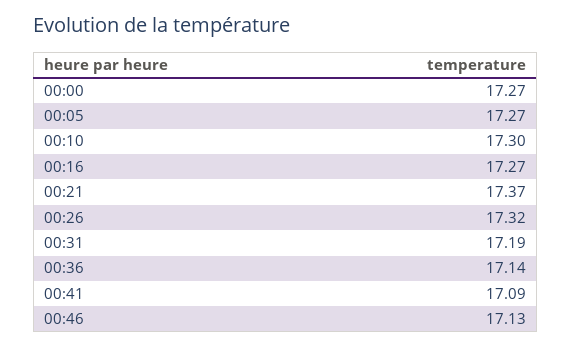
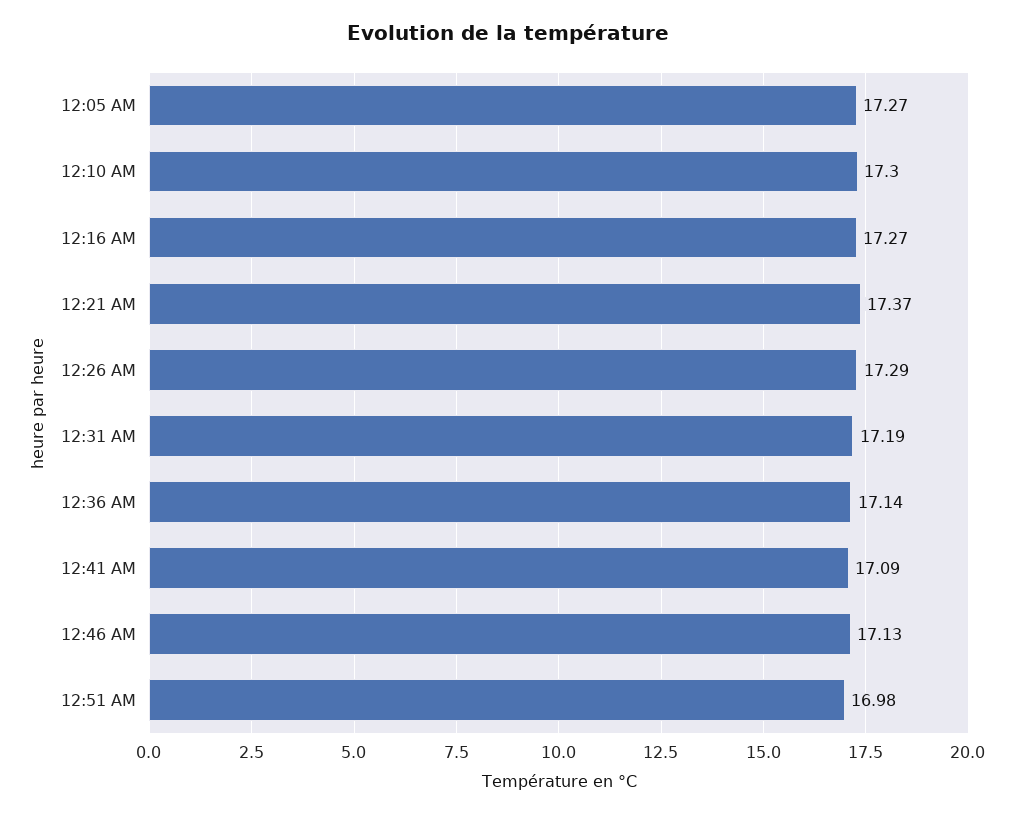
00:00: 17.27 -> none
00:26: 17.32 -> 17.29
12:51 AM: none -> 16.98

